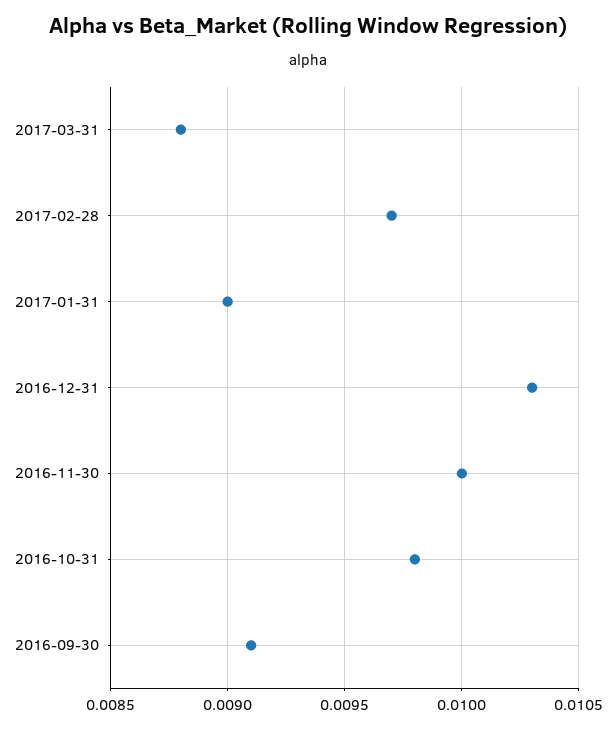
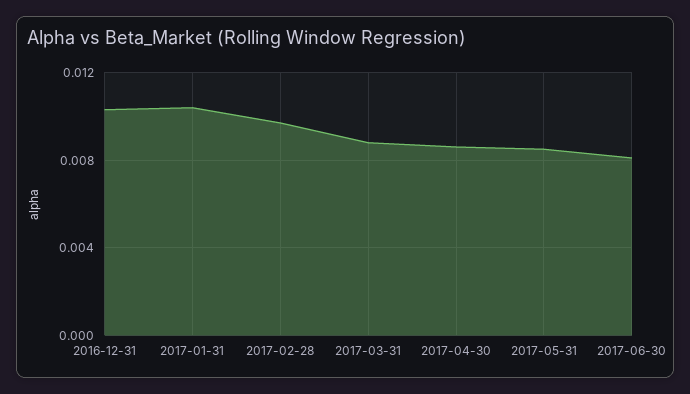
2017-01-31: 0.009 -> 0.0105
2016-11-30: 0.01 -> none
2016-10-31: 0.0098 -> none
2016-09-30: 0.0091 -> none
2017-04-30: none -> 0.0085
2017-05-31: none -> 0.0085
2017-06-30: none -> 0.008

